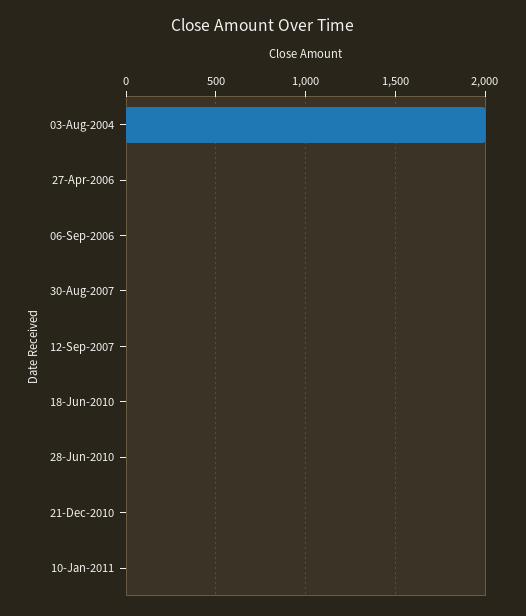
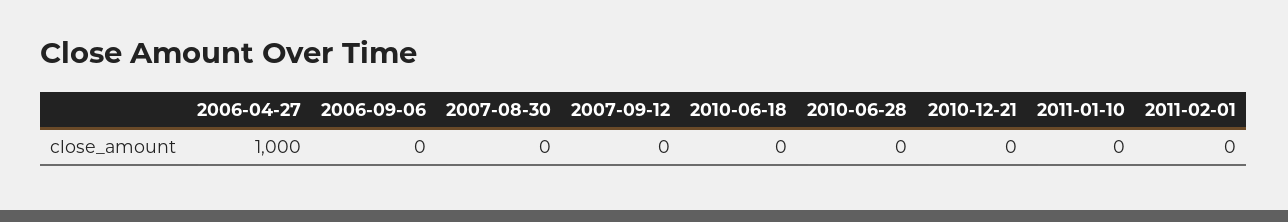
03-Aug-2004: 2000 -> none
27-Apr-2006: 0 -> 1000
2011-02-01: none -> 0

